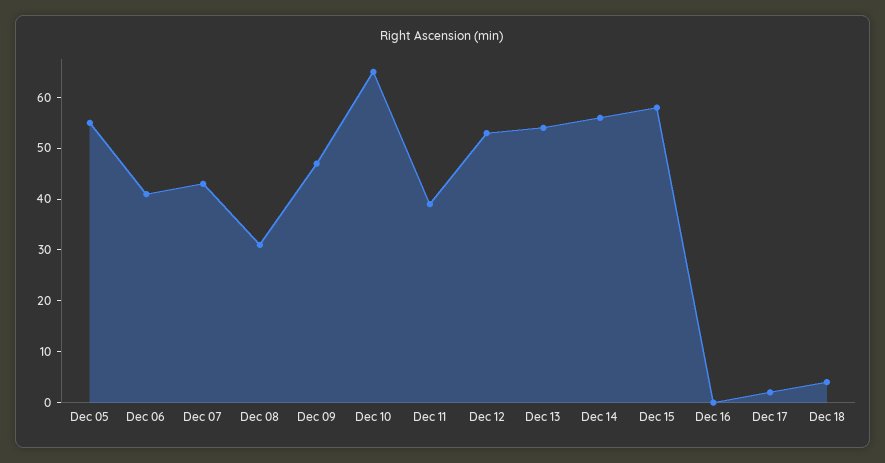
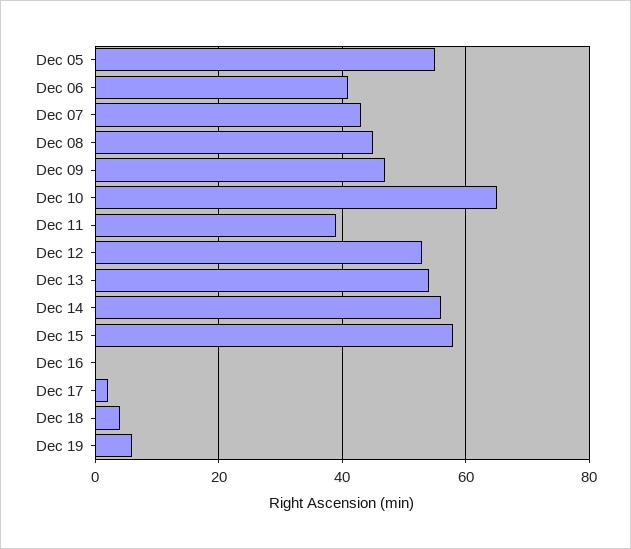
Dec 08: 30 -> 45
Dec 19: none -> 5

